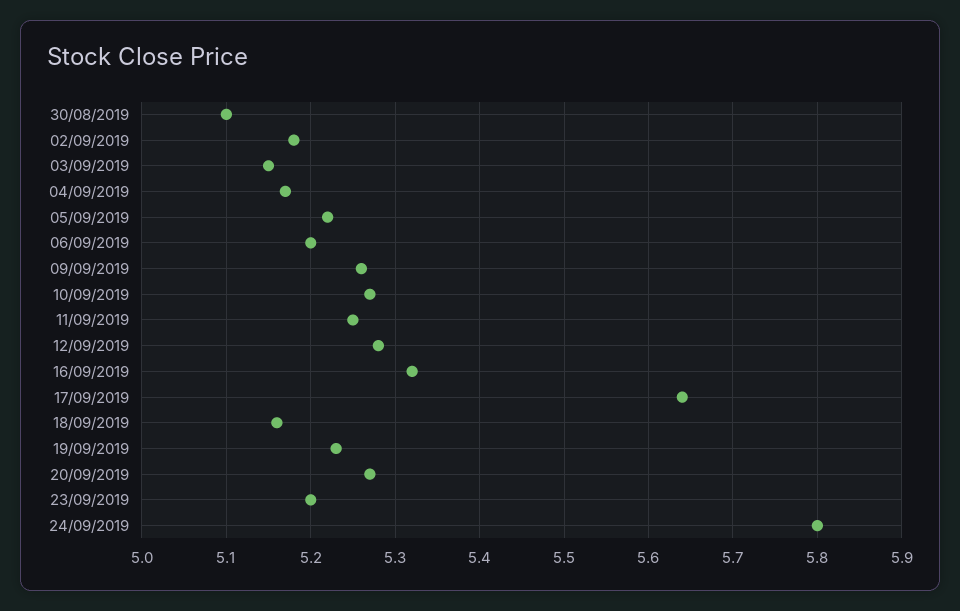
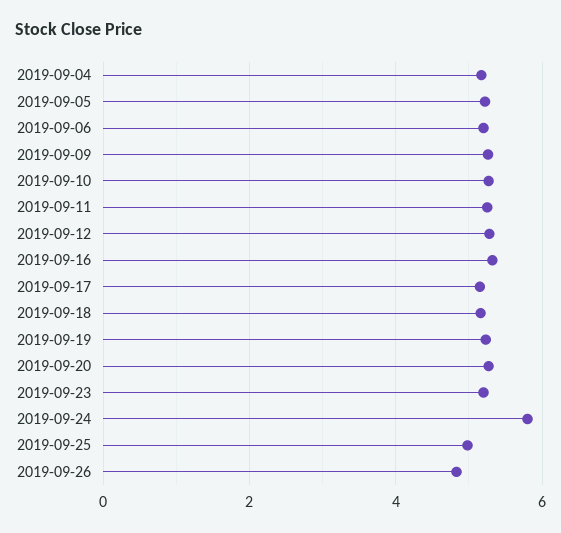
30/08/2019: 5.1 -> none
02/09/2019: 5.18 -> none
03/09/2019: 5.15 -> none
17/09/2019: 5.64 -> 5.2
2019-09-25: none -> 5
2019-09-26: none -> 4.8

